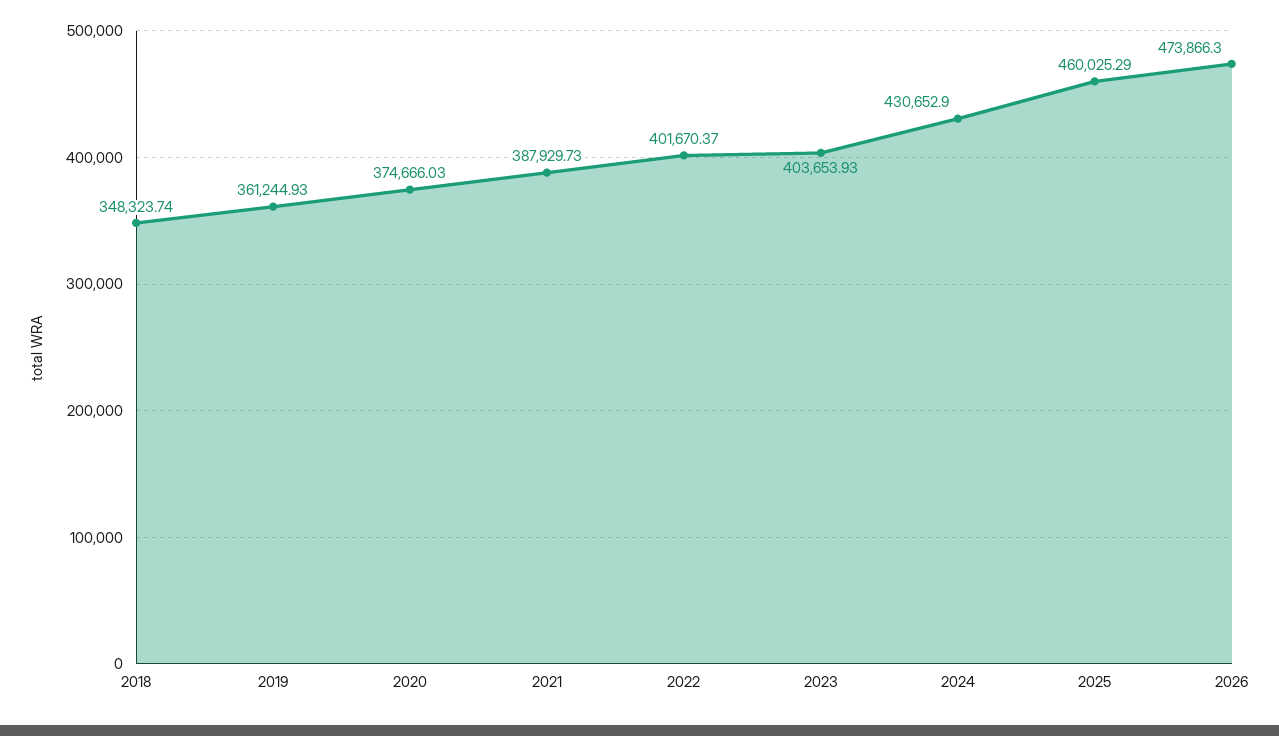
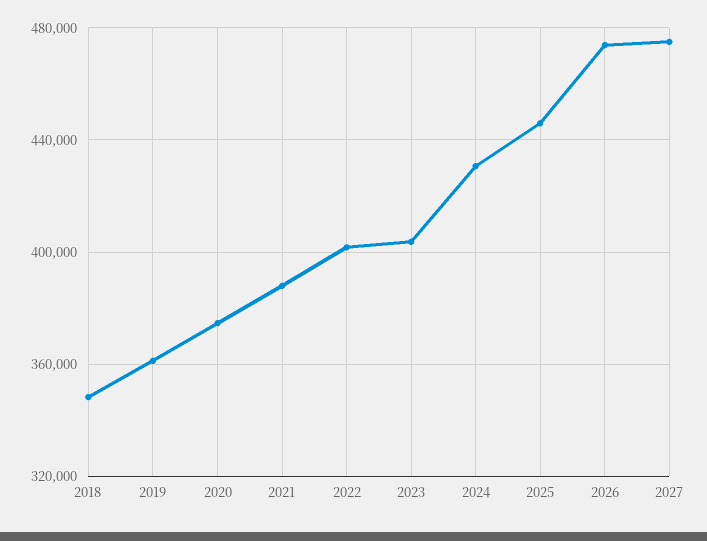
2025: 460025.29 -> 445000
2027: none -> 475000

